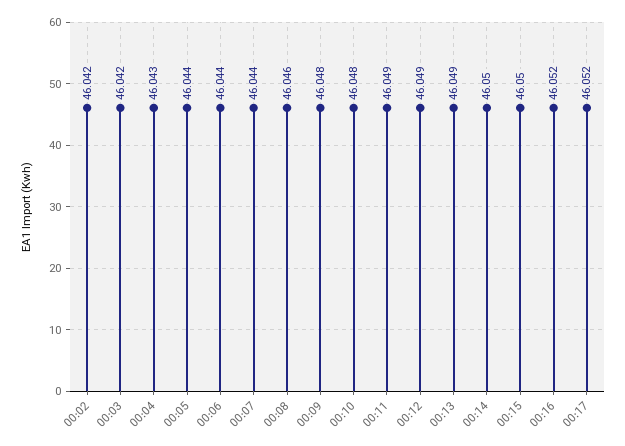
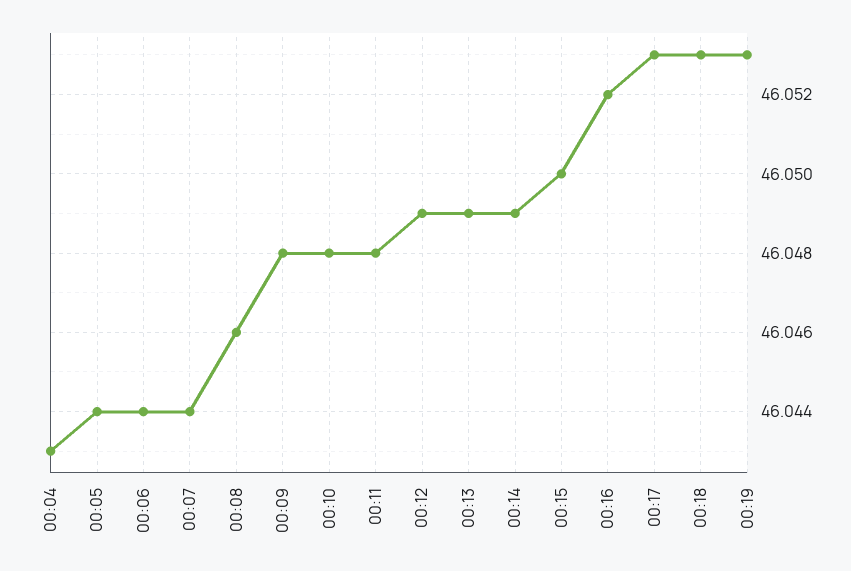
00:02: 46.042 -> none
00:03: 46.042 -> none
00:11: 46.049 -> 46.048
00:14: 46.05 -> 46.049
00:17: 46.052 -> 46.053
00:18: none -> 46.053
00:19: none -> 46.053

